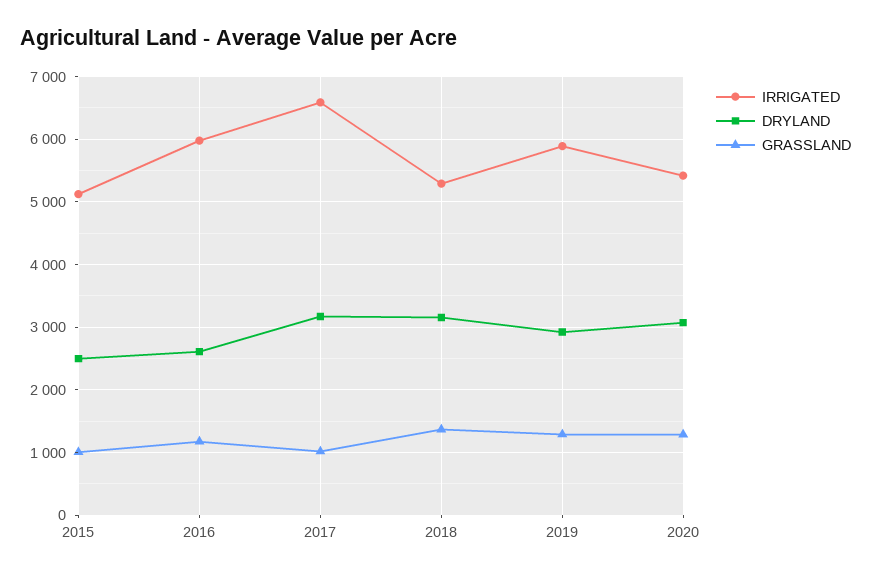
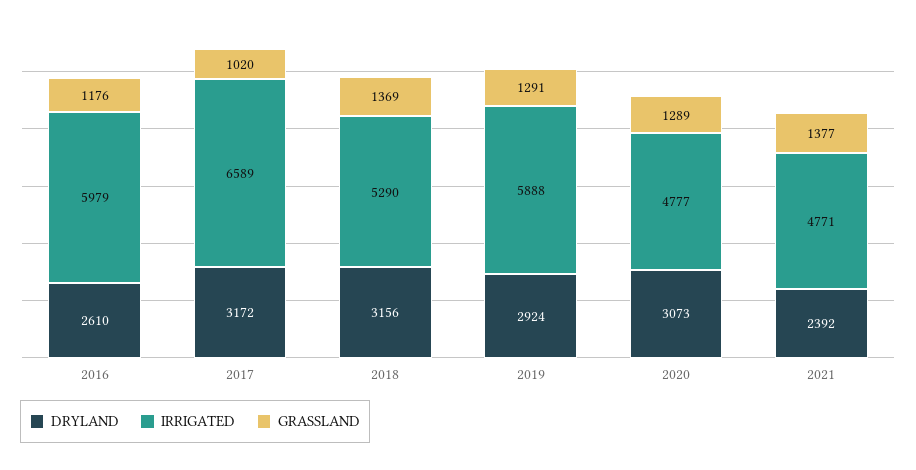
IRRIGATED, 2015: 5100 -> none
DRYLAND, 2015: 2500 -> none
GRASSLAND, 2015: 1000 -> none
IRRIGATED, 2020: 5400 -> 4777
DRYLAND, 2021: none -> 2392
IRRIGATED, 2021: none -> 4771
GRASSLAND, 2021: none -> 1377

